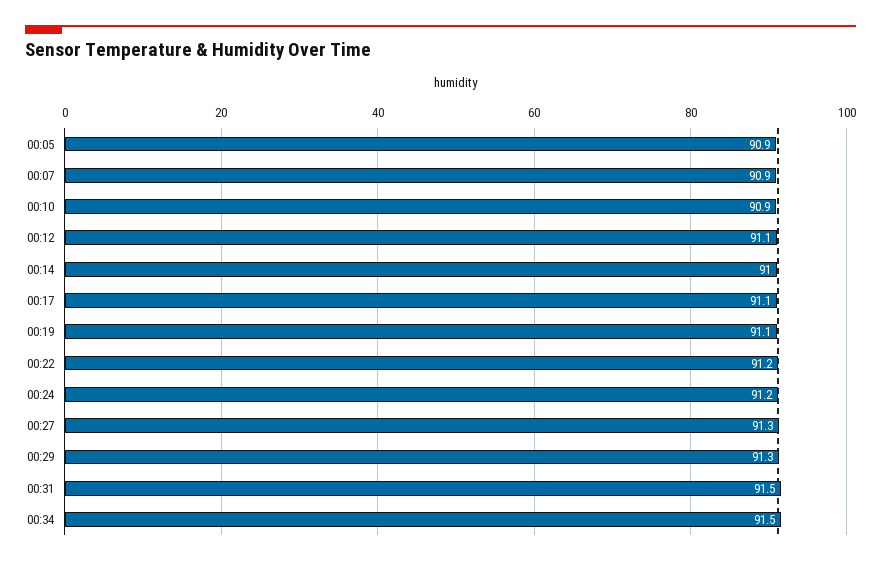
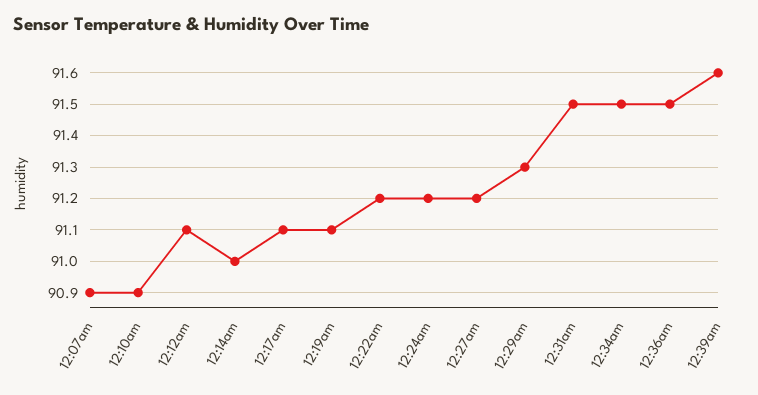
00:05: 90.9 -> none
00:27: 91.3 -> 91.2
12:36am: none -> 91.5
12:39am: none -> 91.6

